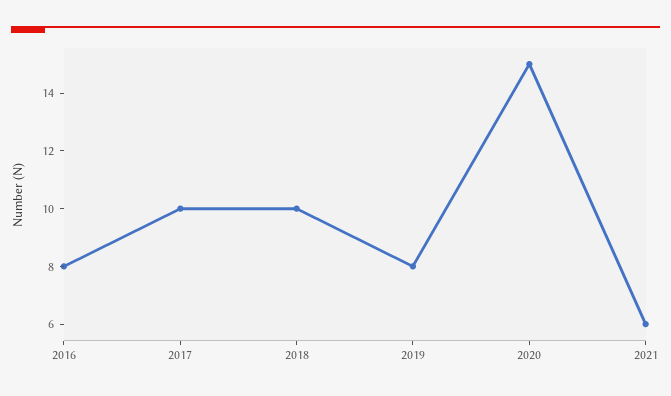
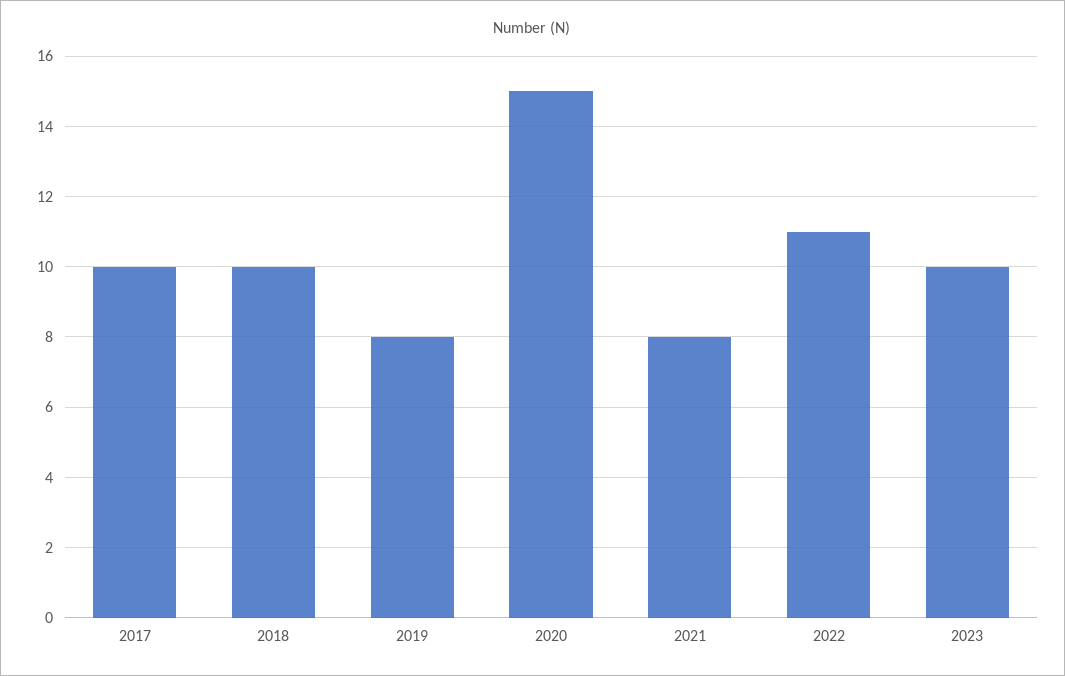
2016: 8 -> none
2021: 6 -> 8
2022: none -> 11
2023: none -> 10

